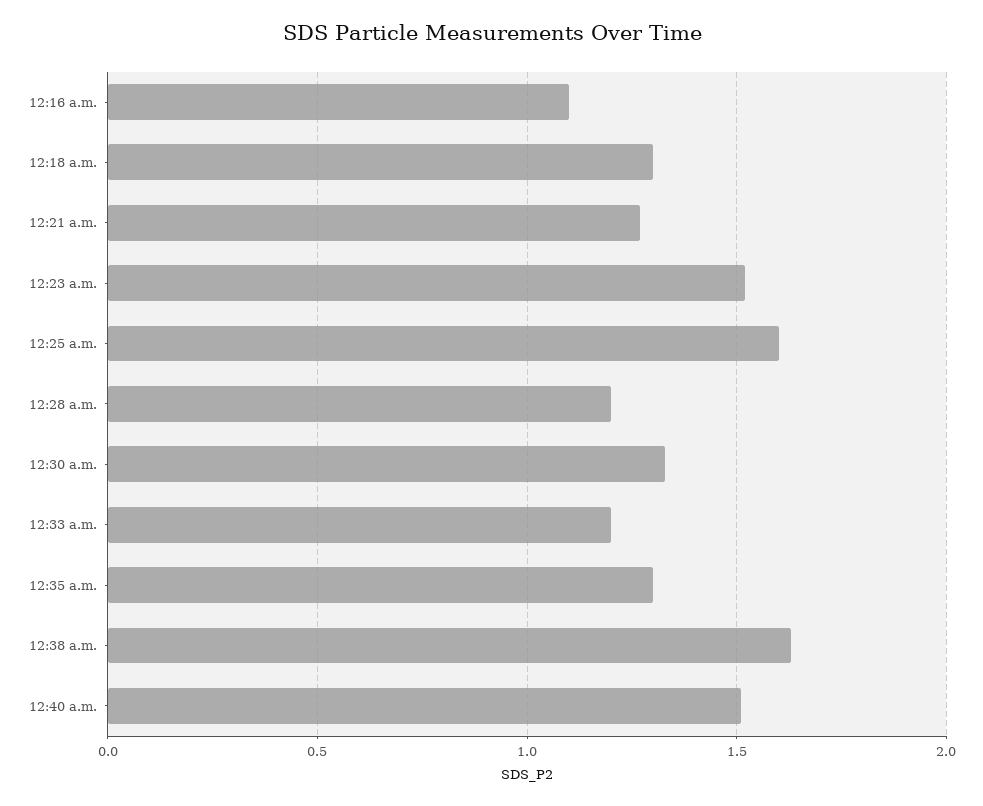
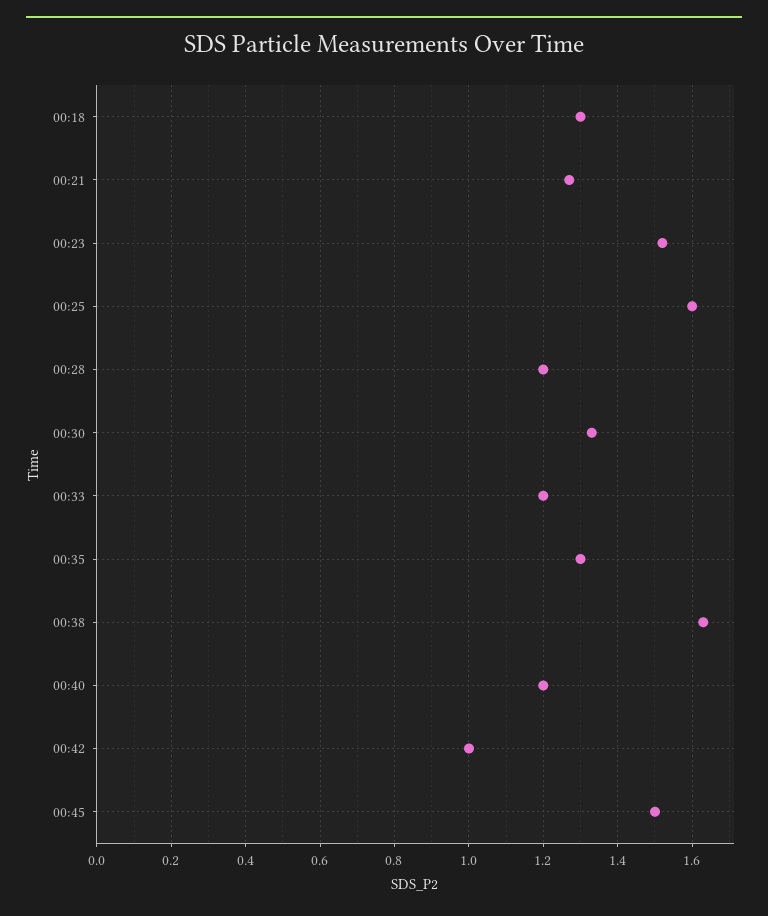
12:16 a.m.: 1.1 -> none
12:40 a.m.: 1.5 -> 1.2
00:42: none -> 1
00:45: none -> 1.5

